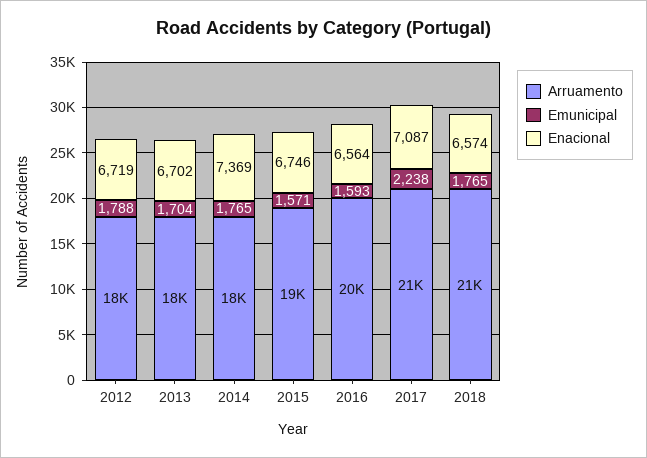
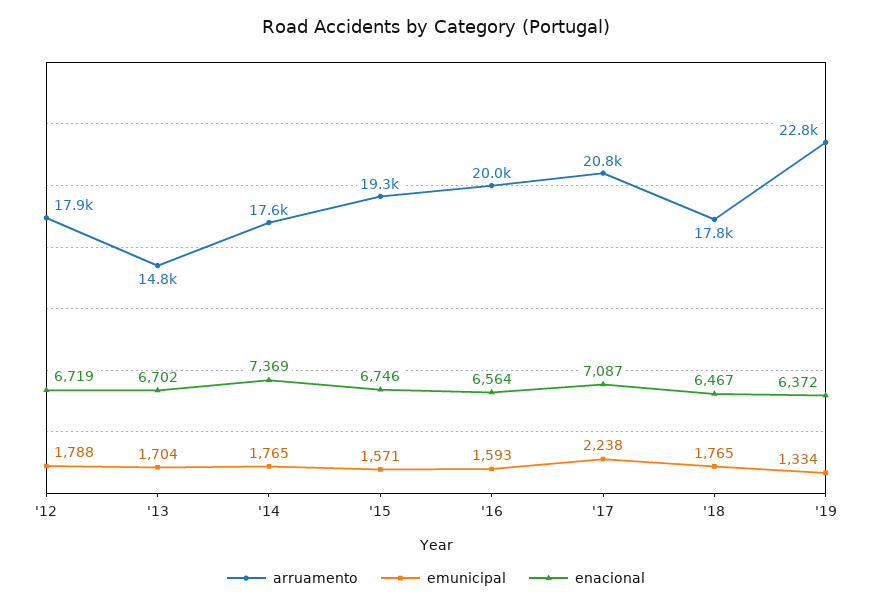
Arruamento, 2013: 18000 -> 14800
Arruamento, 2018: 21000 -> 17800
Enacional, 2018: 6574 -> 6467
Arruamento, '19: none -> 22800
Emunicipal, '19: none -> 1334
Enacional, '19: none -> 6372

